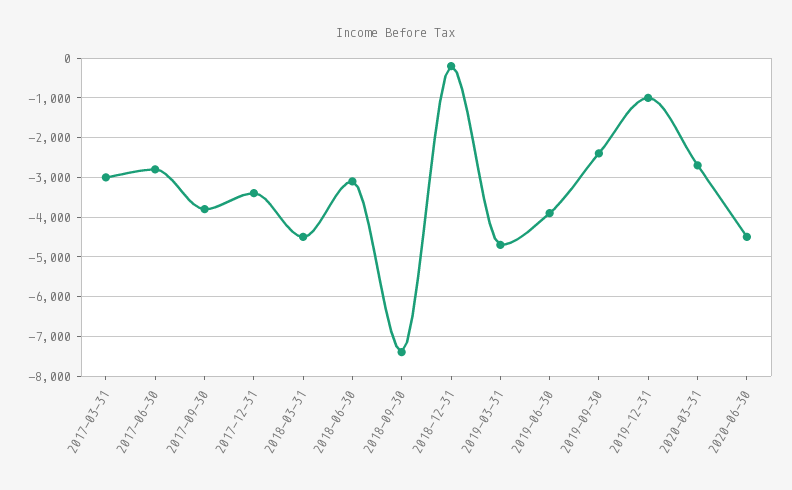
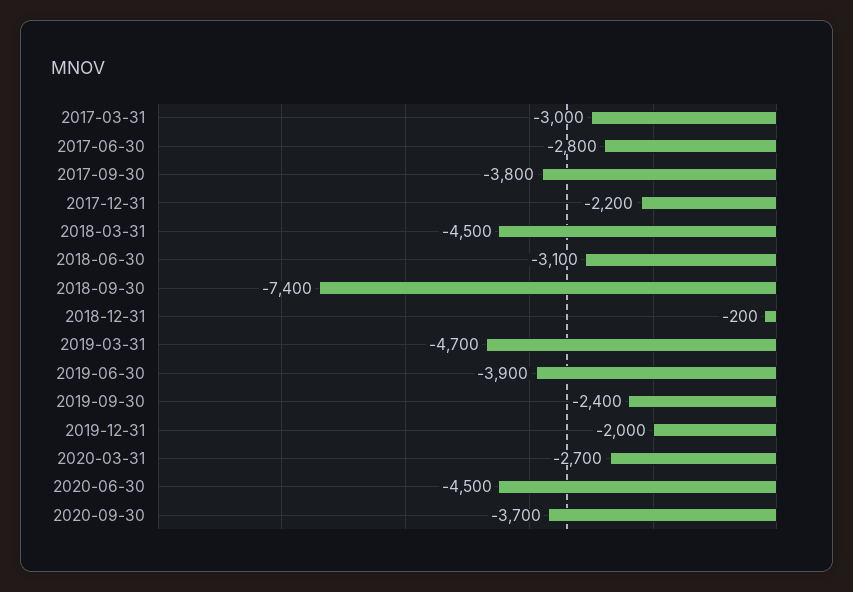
2017-12-31: -3400 -> -2200
2019-12-31: -1000 -> -2000
2020-09-30: none -> -3700

